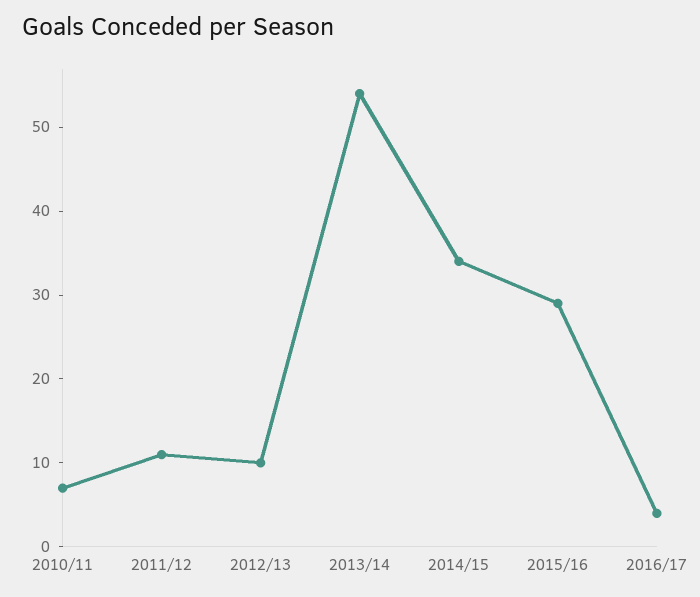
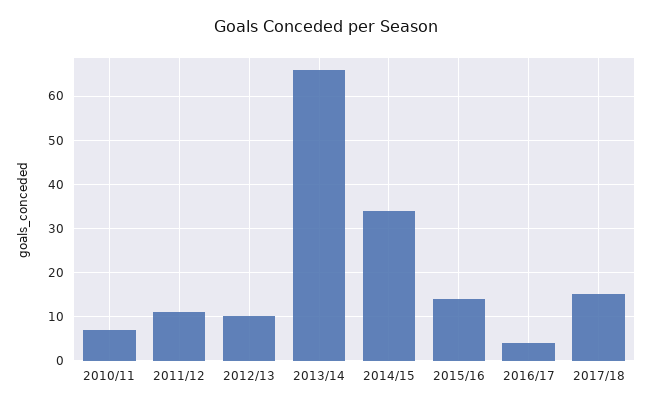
2013/14: 54 -> 65
2015/16: 29 -> 15
2017/18: none -> 15

